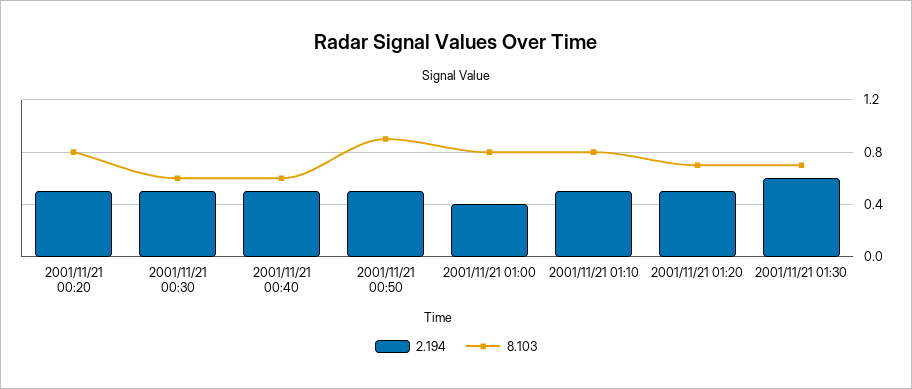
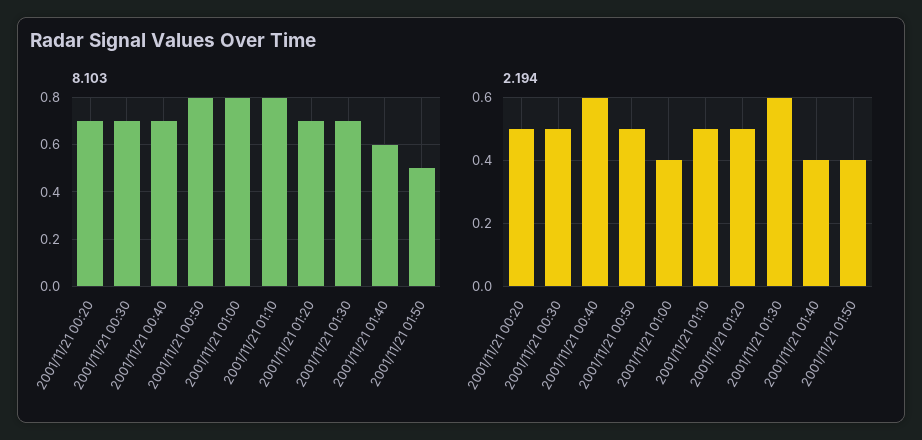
8.103, 2001/11/21 00:20: 0.8 -> 0.7
8.103, 2001/11/21 00:30: 0.6 -> 0.7
2.194, 2001/11/21 00:40: 0.5 -> 0.6
8.103, 2001/11/21 00:40: 0.6 -> 0.7
8.103, 2001/11/21 00:50: 0.9 -> 0.8
8.103, 2001/11/21 01:40: none -> 0.6
8.103, 2001/11/21 01:50: none -> 0.5
2.194, 2001/11/21 01:40: none -> 0.4
2.194, 2001/11/21 01:50: none -> 0.4

